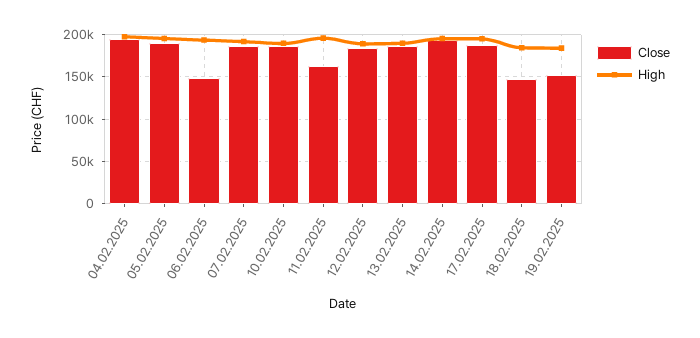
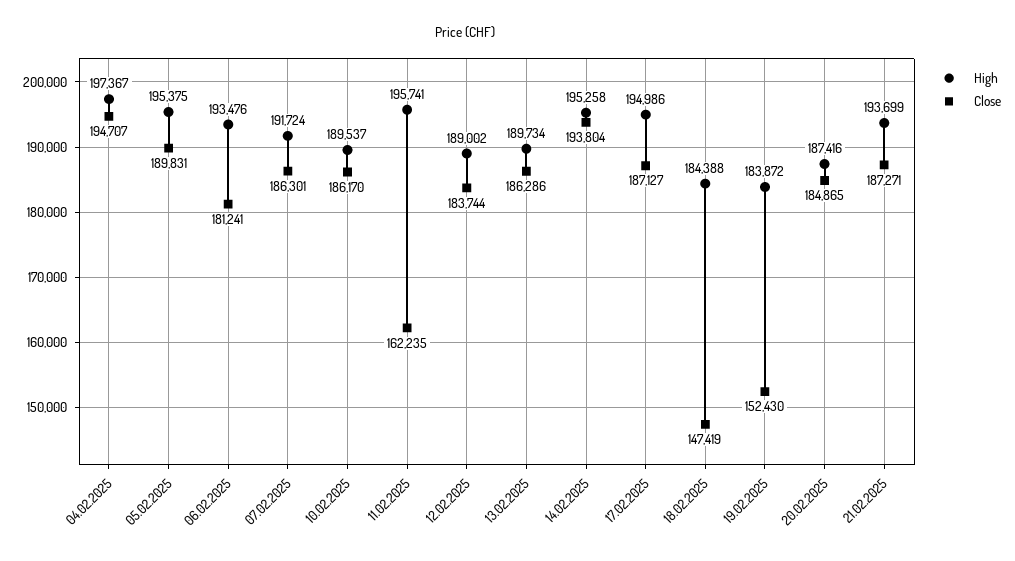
Close, 06.02.2025: 150000 -> 181241
High, 20.02.2025: none -> 187416
Close, 20.02.2025: none -> 184865
High, 21.02.2025: none -> 193699
Close, 21.02.2025: none -> 187271

